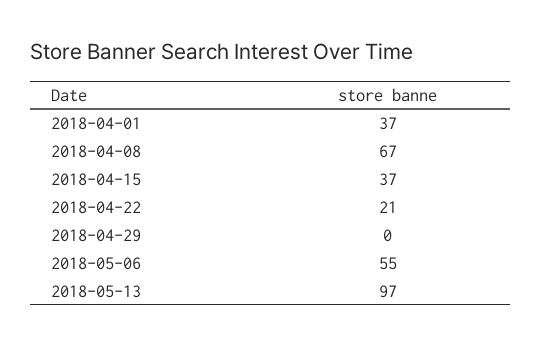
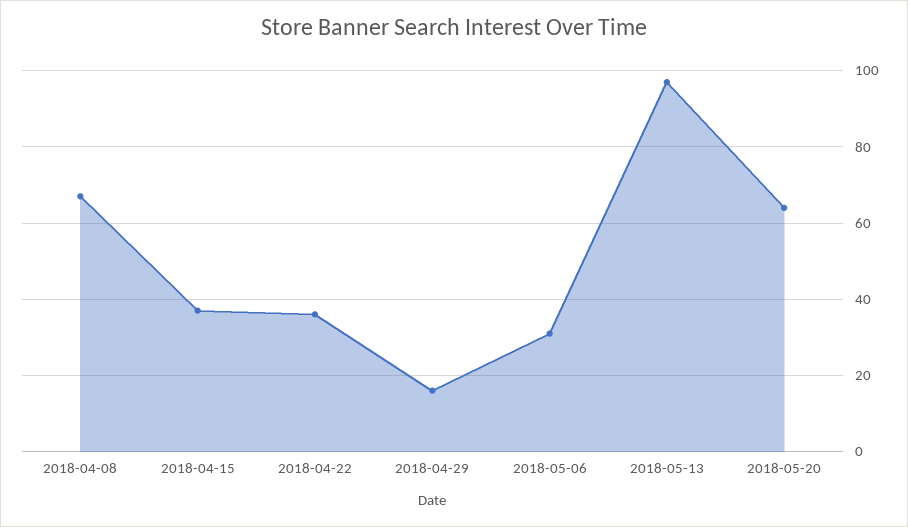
2018-04-01: 37 -> none
2018-04-22: 21 -> 35
2018-04-29: 0 -> 15
2018-05-06: 55 -> 30
2018-05-20: none -> 65

